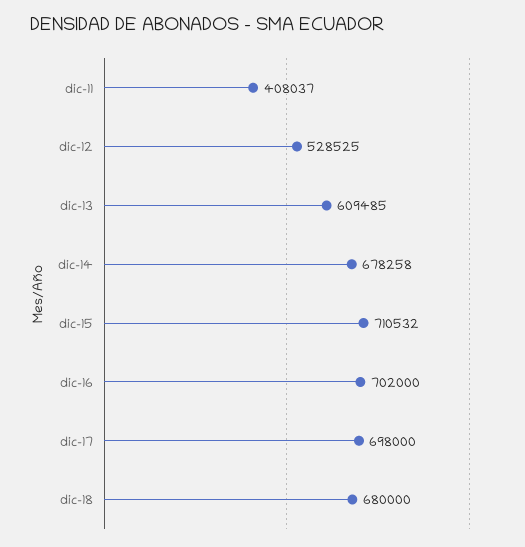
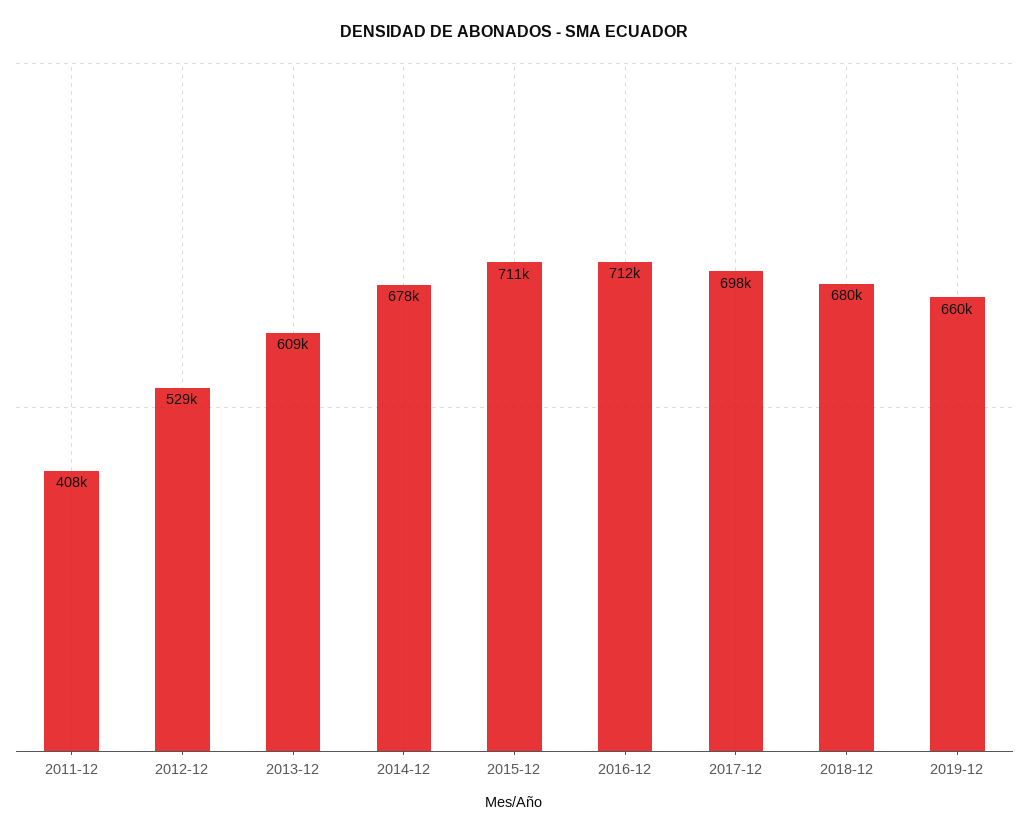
dic-16: 702000 -> 712000
2019-12: none -> 660000

